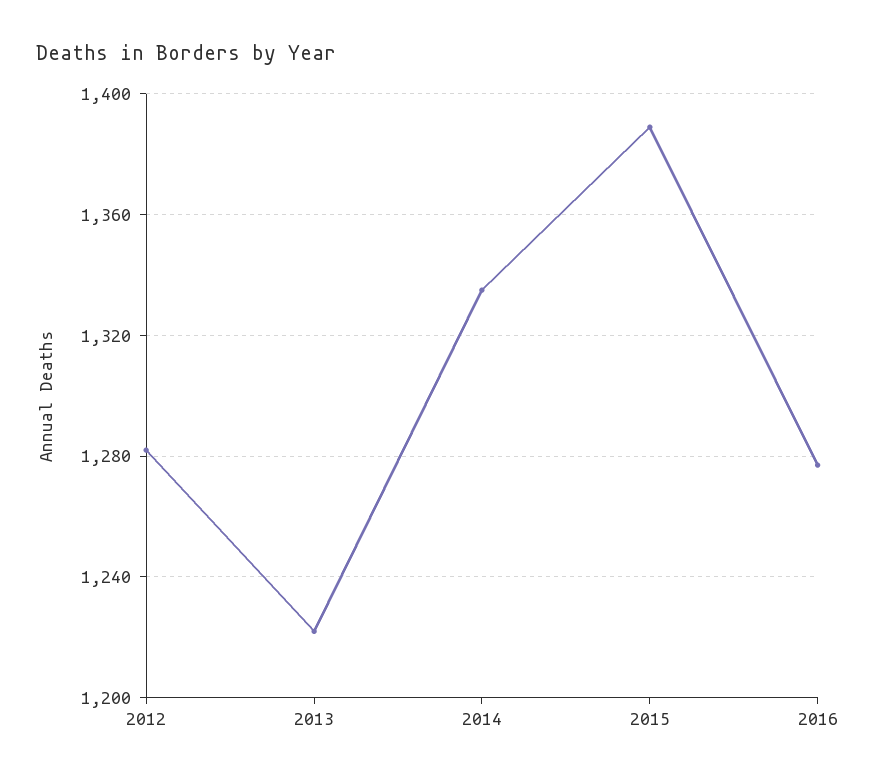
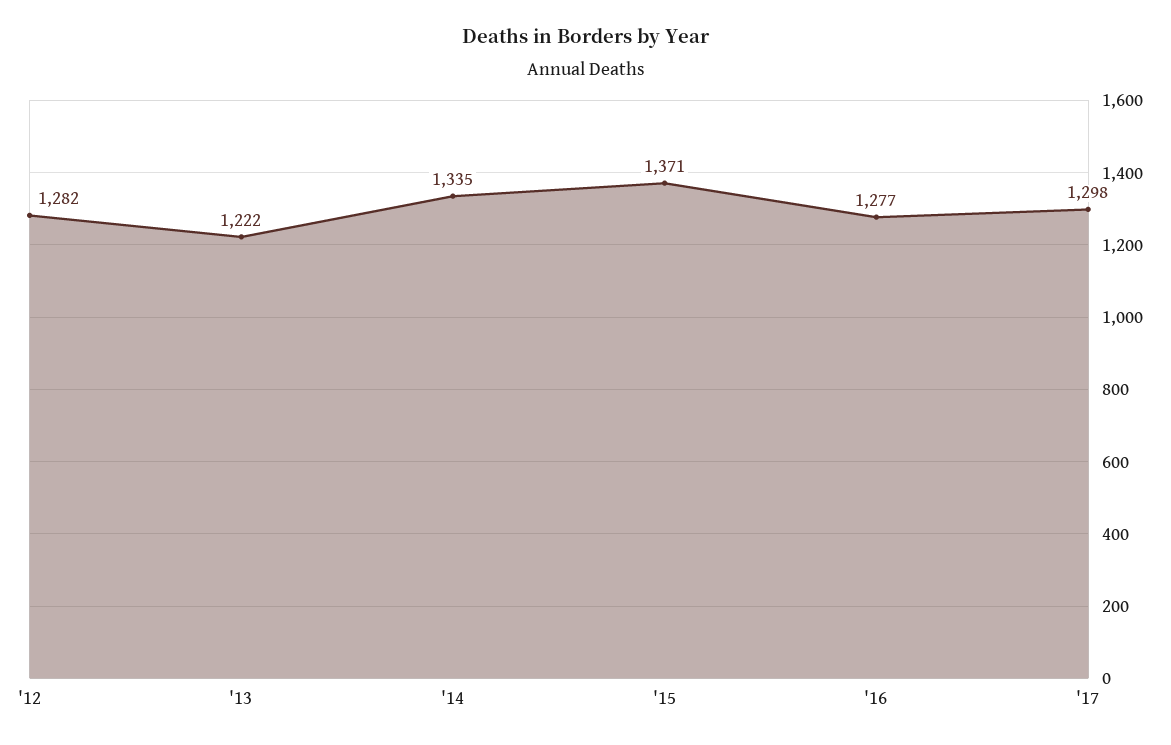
2015: 1390 -> 1371
'17: none -> 1298

